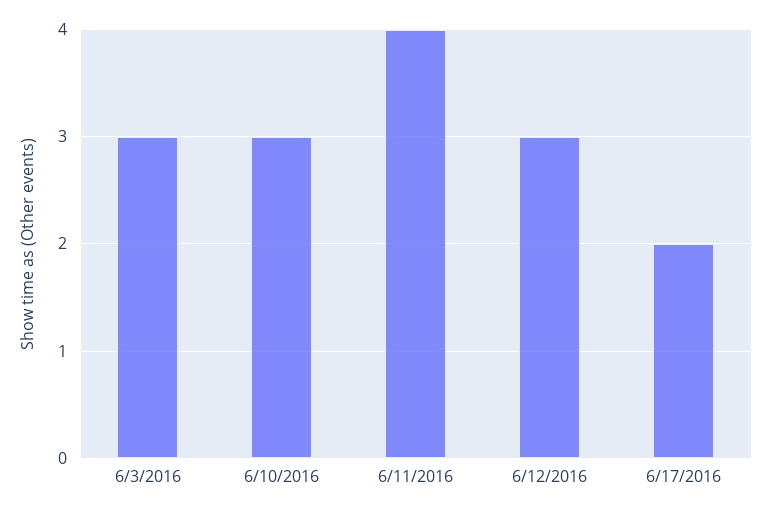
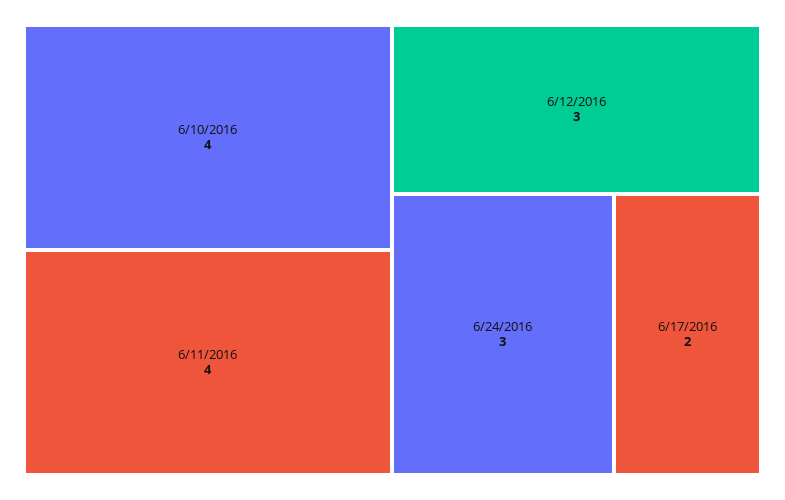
6/3/2016: 3 -> none
6/10/2016: 3 -> 4
6/24/2016: none -> 3

